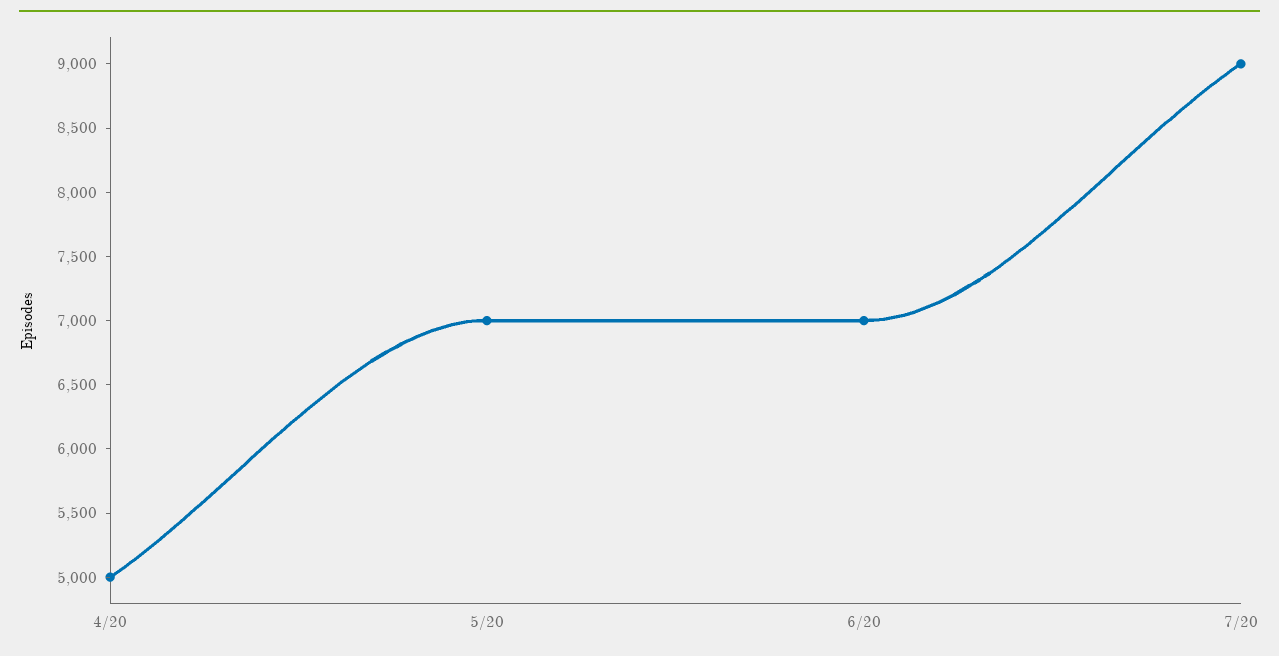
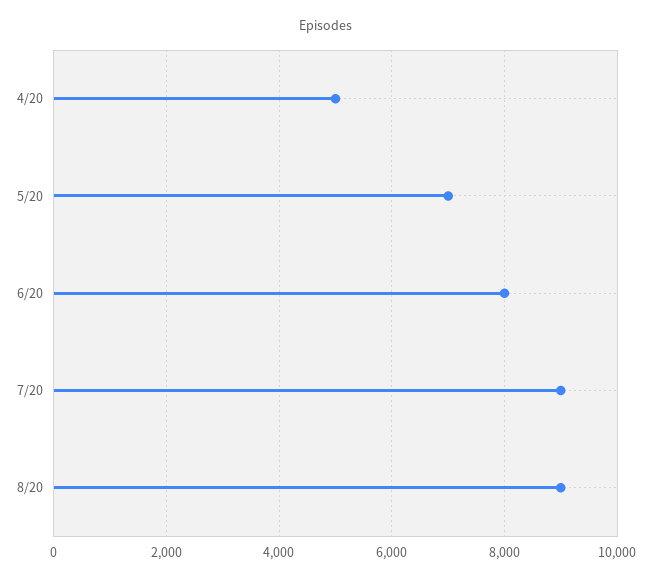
6/20: 7000 -> 8000
8/20: none -> 9000

